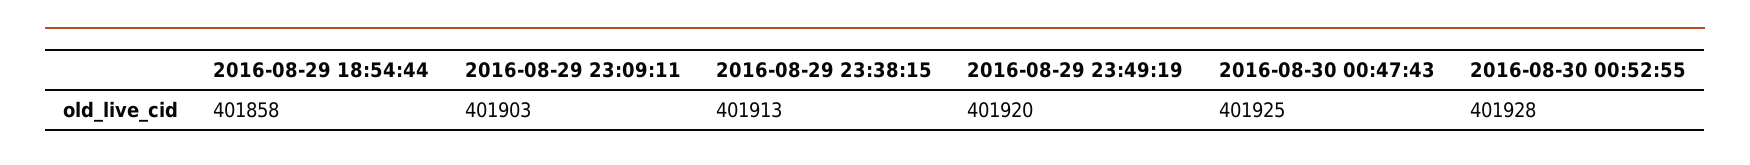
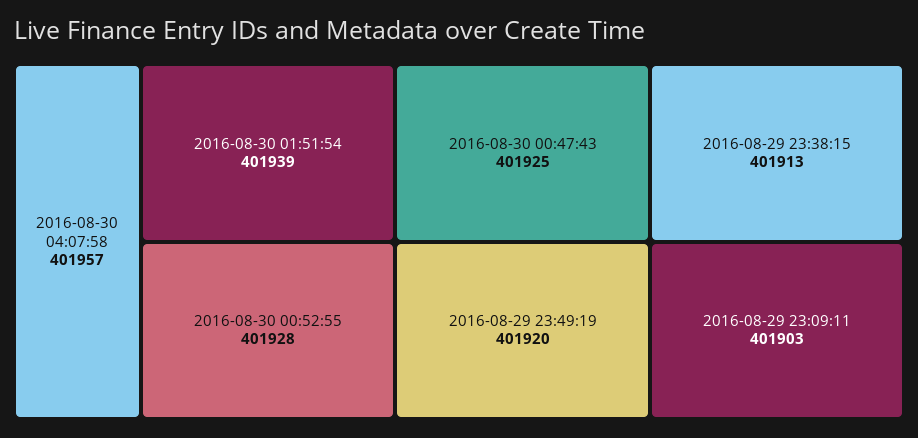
2016-08-29 18:54:44: 401858 -> none
2016-08-30 04:07:58: none -> 401957
2016-08-30 01:51:54: none -> 401939

